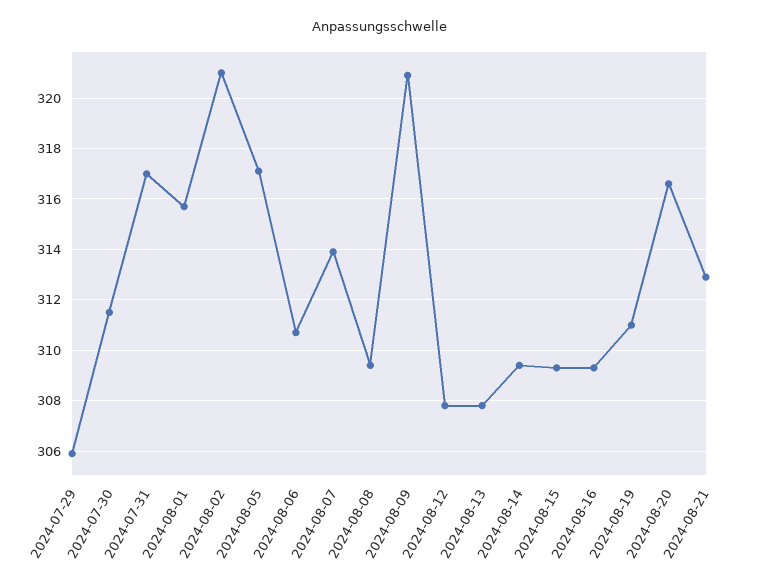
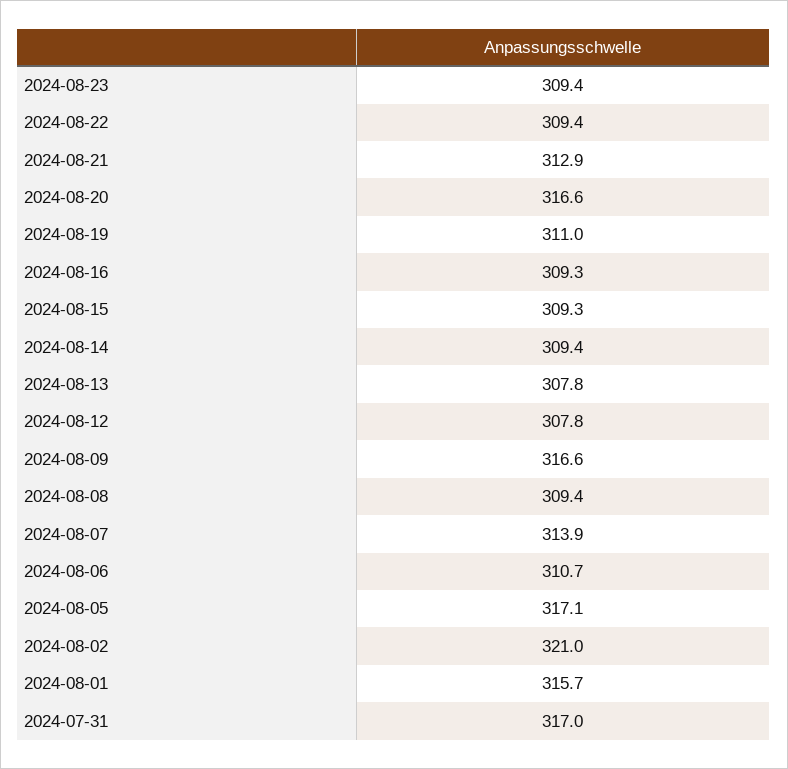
2024-07-29: 306 -> none
2024-07-30: 311.5 -> none
2024-08-09: 321 -> 316.6
2024-08-23: none -> 309.4
2024-08-22: none -> 309.4

